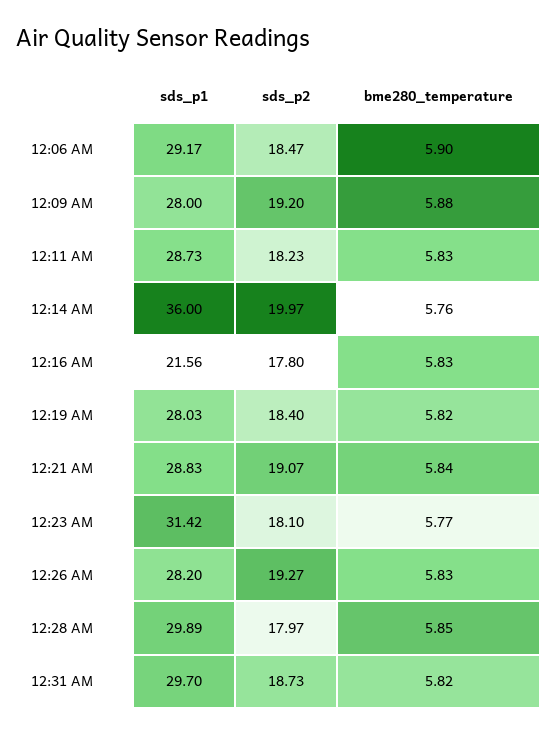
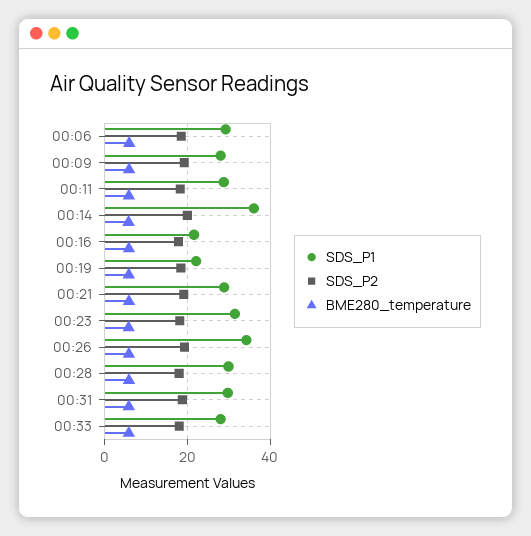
sds_p1, 12:19 AM: 28.03 -> 22
sds_p1, 12:26 AM: 28.2 -> 34
sds_p1, 00:33: none -> 28
sds_p2, 00:33: none -> 18
bme280_temperature, 00:33: none -> 6

